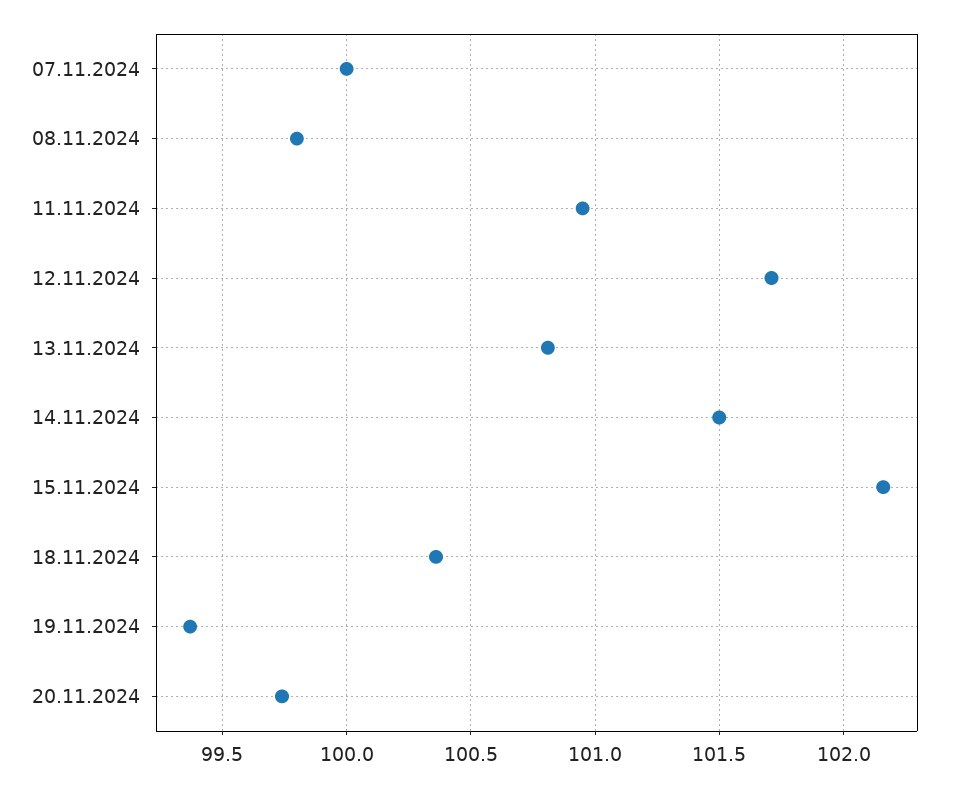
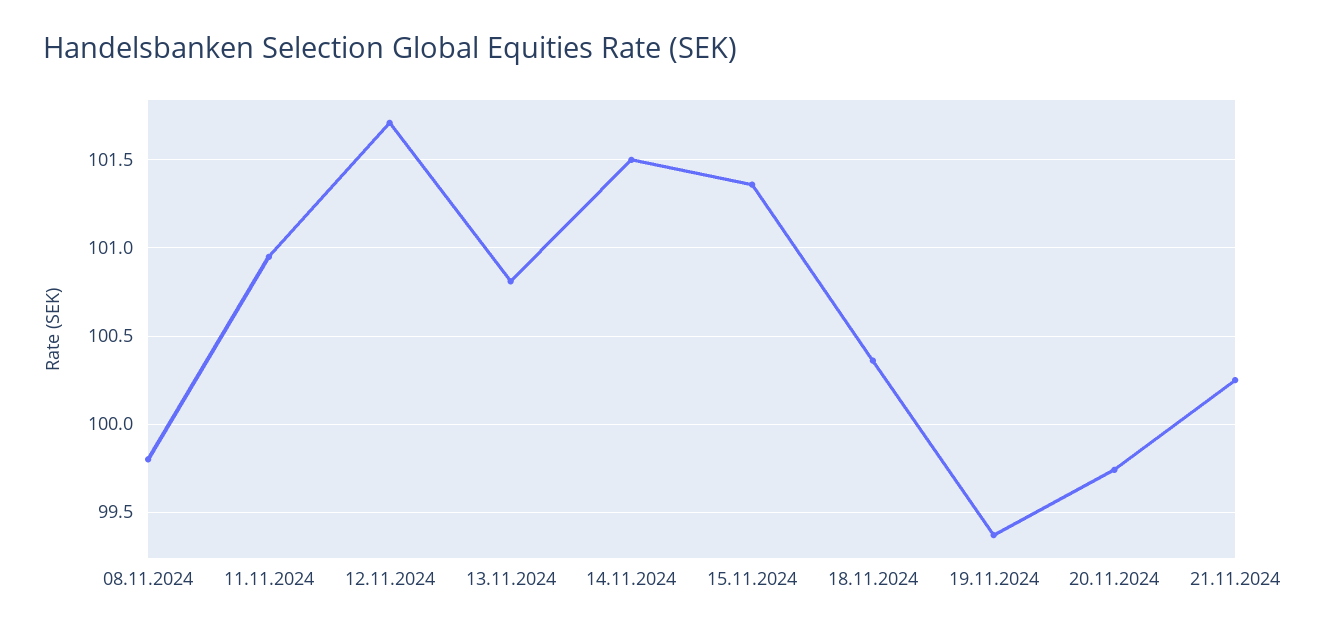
07.11.2024: 100 -> none
15.11.2024: 102.15 -> 101.35
21.11.2024: none -> 100.25

